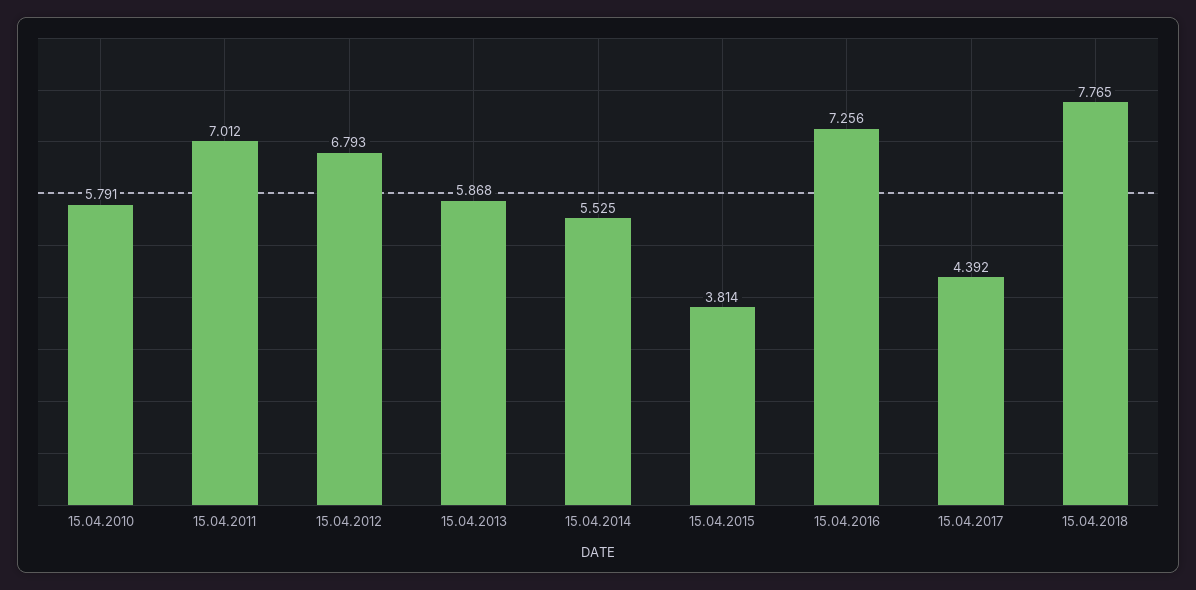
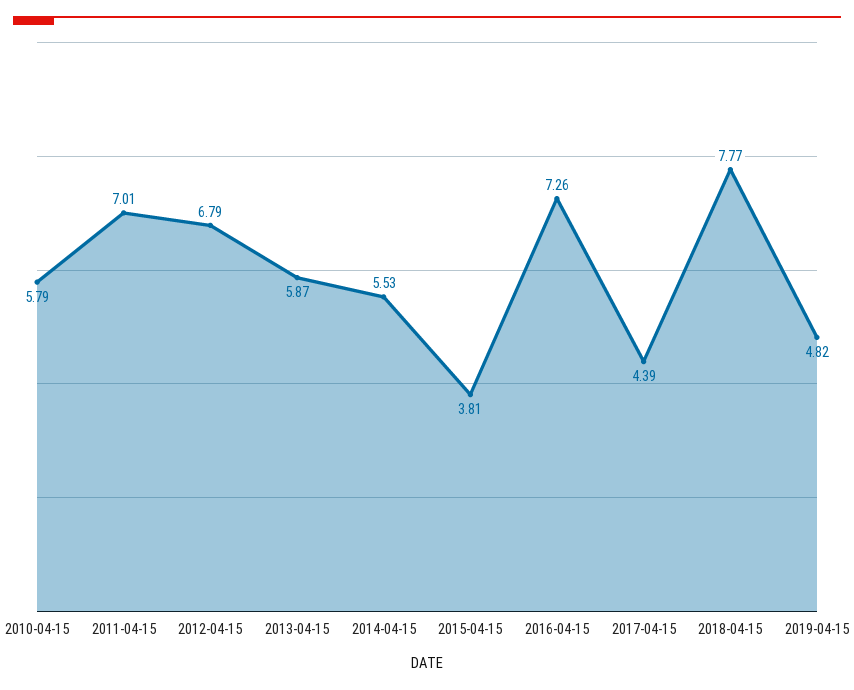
2019-04-15: none -> 4.82

